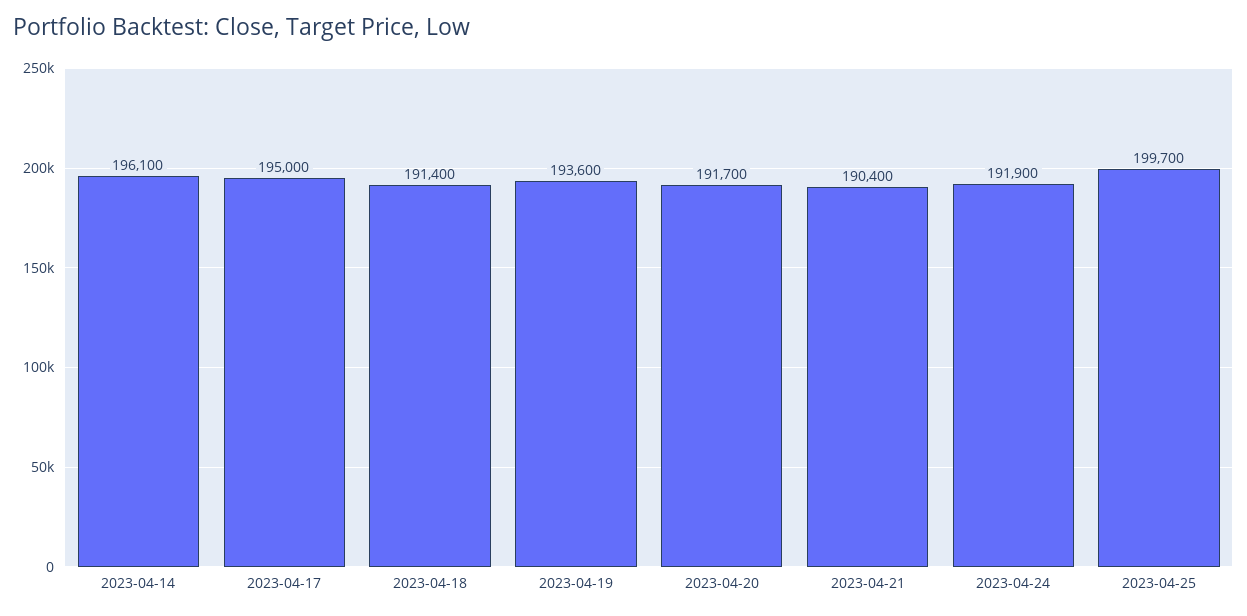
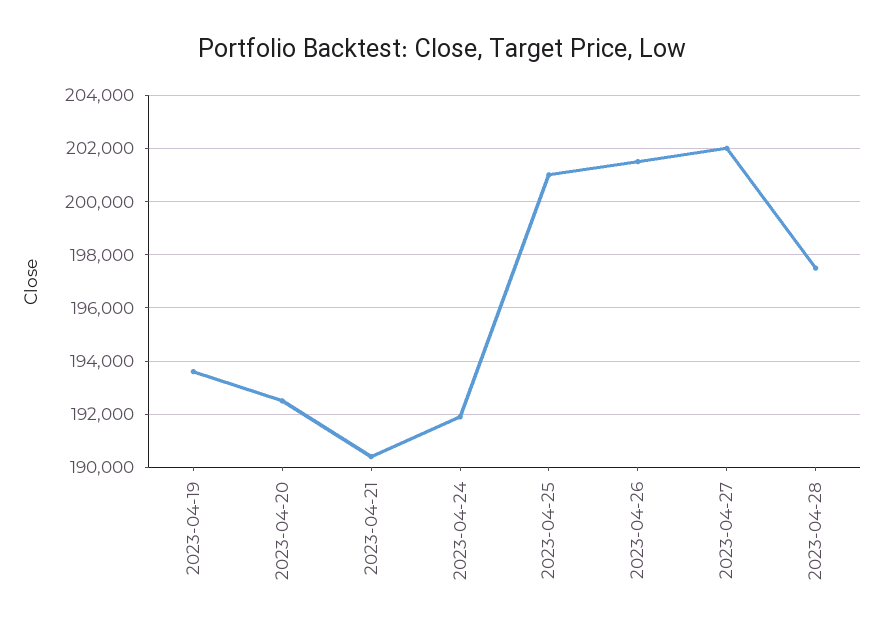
2023-04-14: 196100 -> none
2023-04-17: 195000 -> none
2023-04-18: 191400 -> none
2023-04-20: 191700 -> 192500
2023-04-25: 199700 -> 201000
2023-04-26: none -> 201500
2023-04-27: none -> 202000
2023-04-28: none -> 197500

